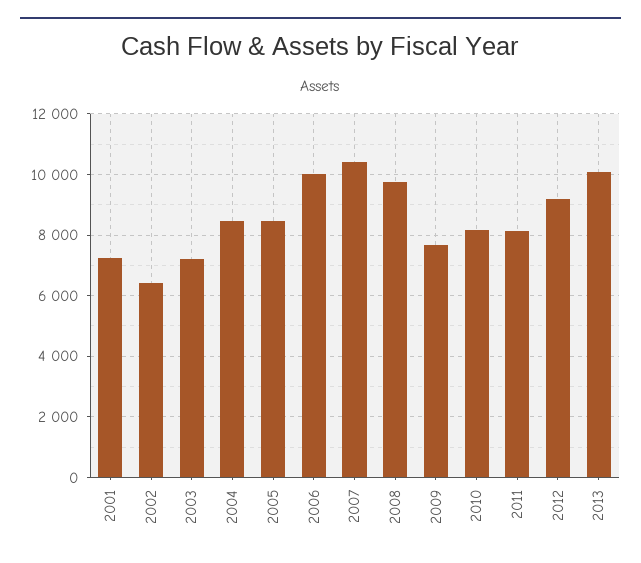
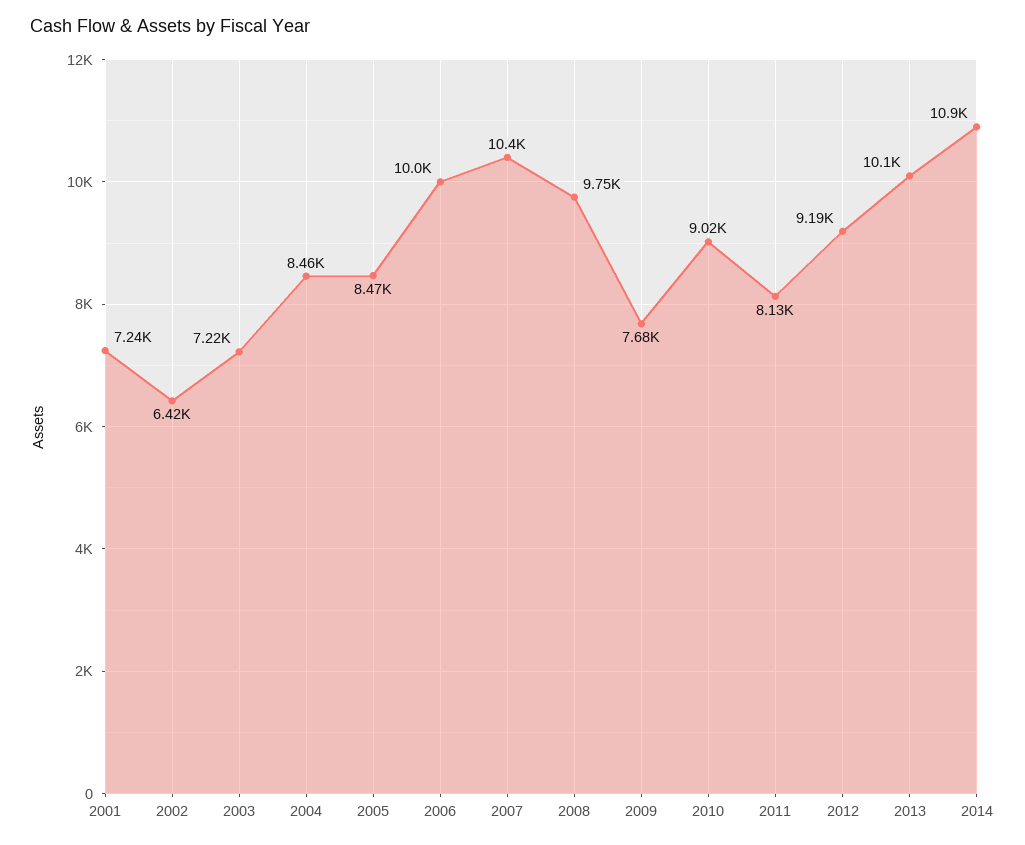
2010: 8200 -> 9020
2014: none -> 10900

